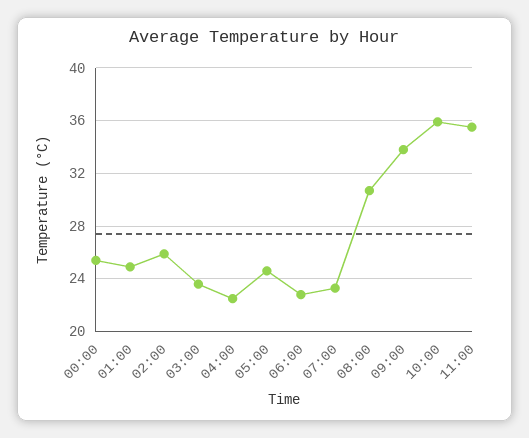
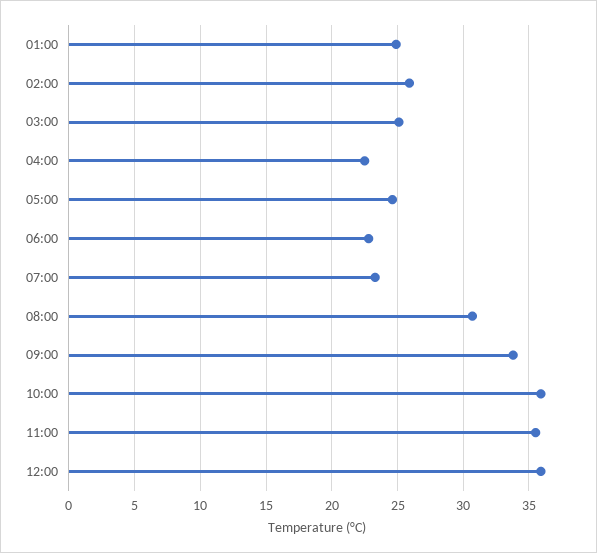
00:00: 25.5 -> none
03:00: 23.5 -> 25
12:00: none -> 36

